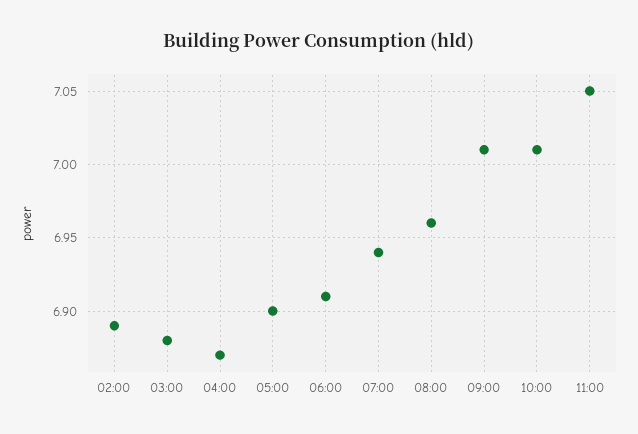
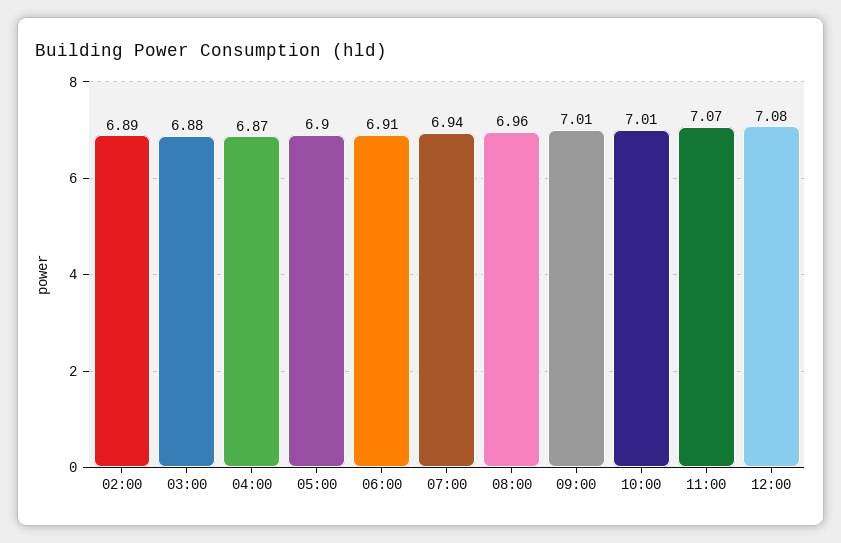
11:00: 7.05 -> 7.07
12:00: none -> 7.08

